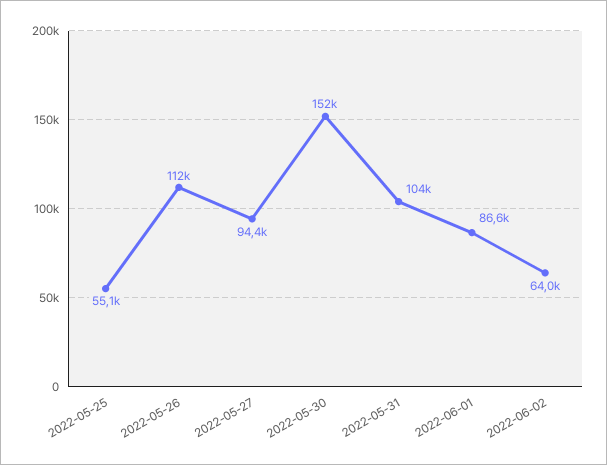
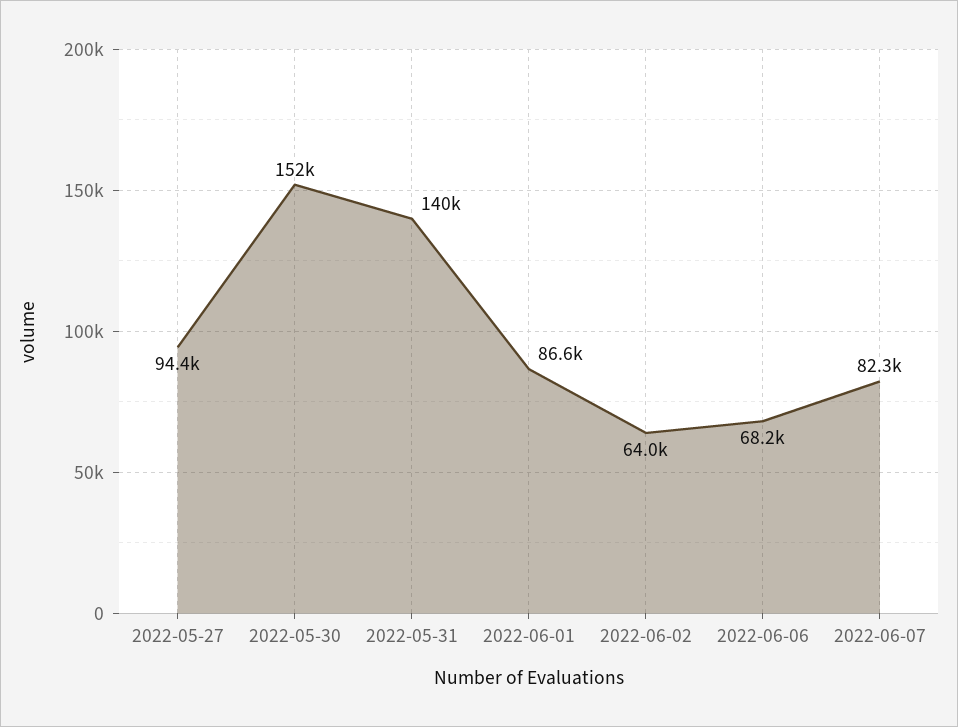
2022-05-25: 55100 -> none
2022-05-26: 112000 -> none
2022-05-31: 104000 -> 140000
2022-06-06: none -> 68200
2022-06-07: none -> 82300

